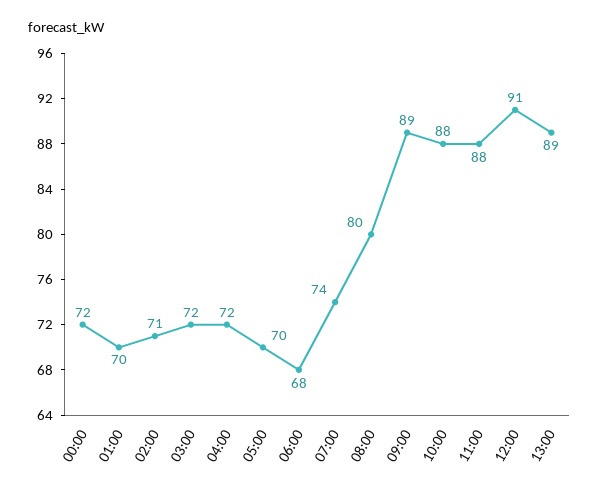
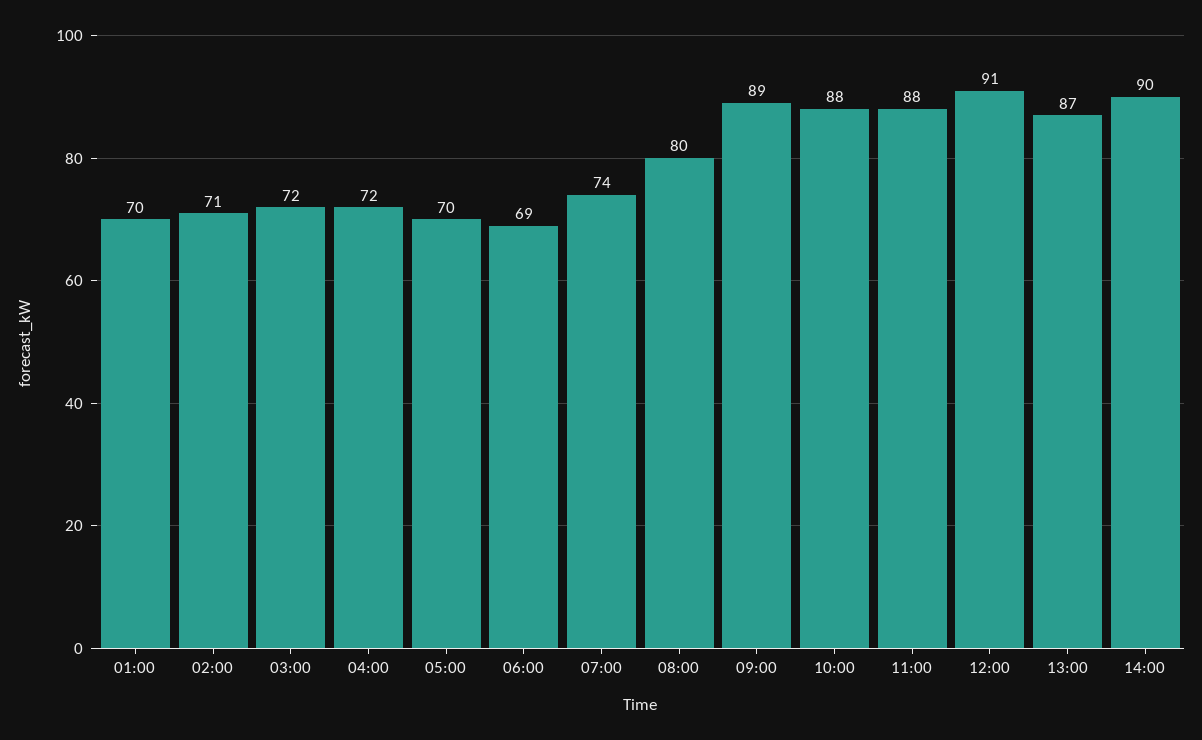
00:00: 72 -> none
06:00: 68 -> 69
13:00: 89 -> 87
14:00: none -> 90

